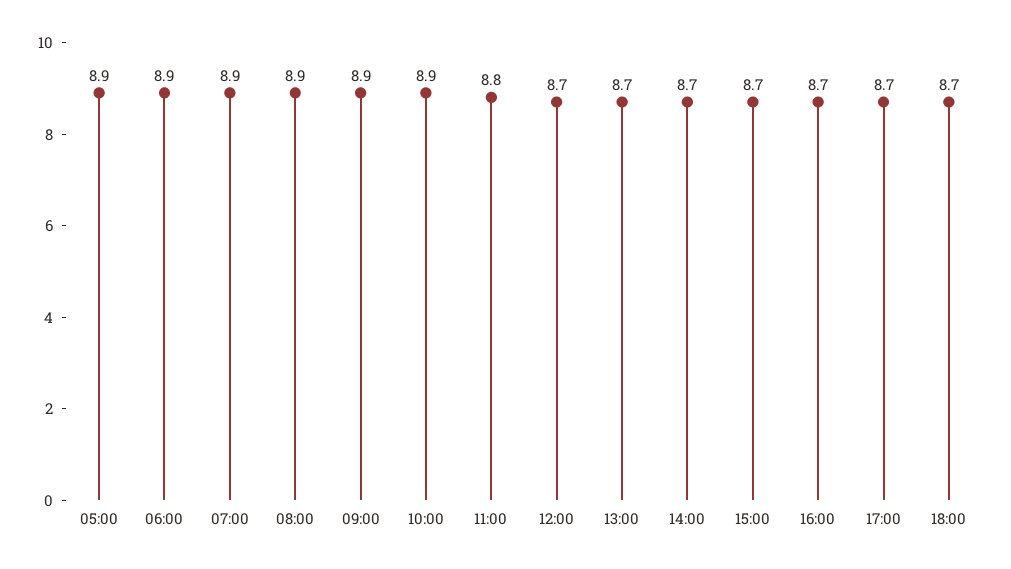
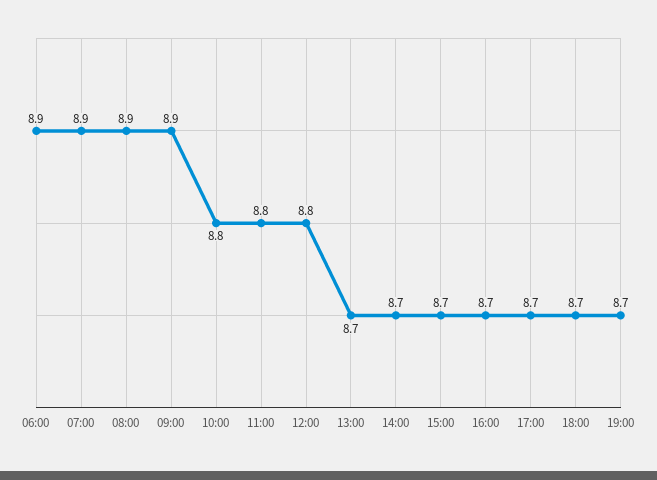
05:00: 8.9 -> none
10:00: 8.9 -> 8.8
12:00: 8.7 -> 8.8
19:00: none -> 8.7

